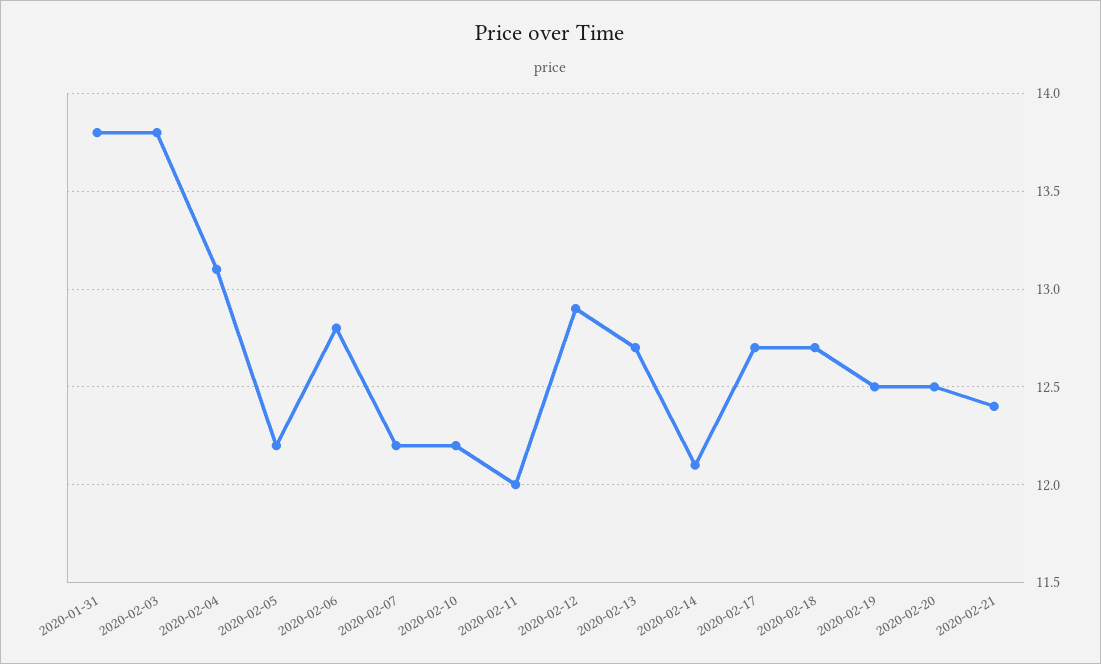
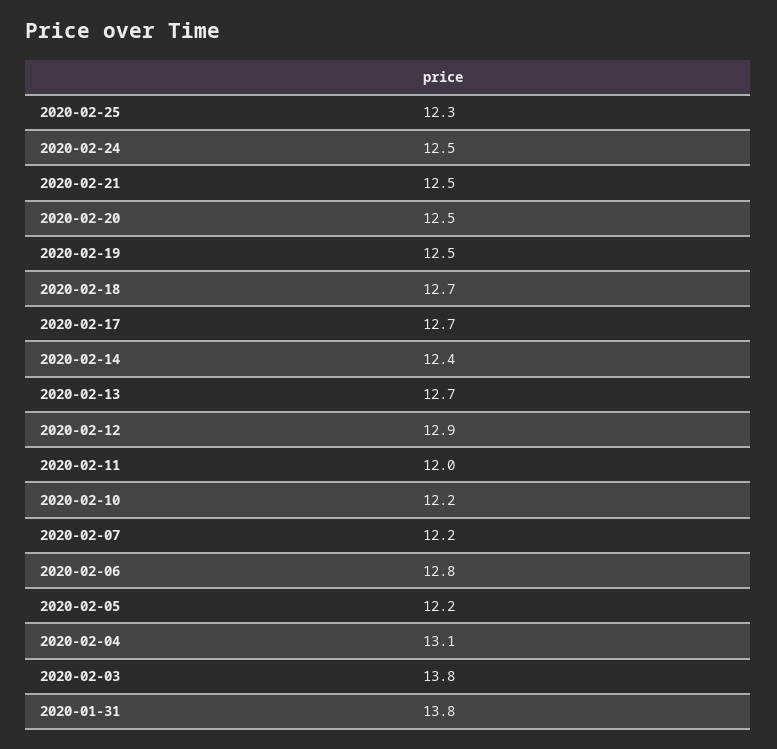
2020-02-14: 12.1 -> 12.4
2020-02-21: 12.4 -> 12.5
2020-02-25: none -> 12.3
2020-02-24: none -> 12.5

